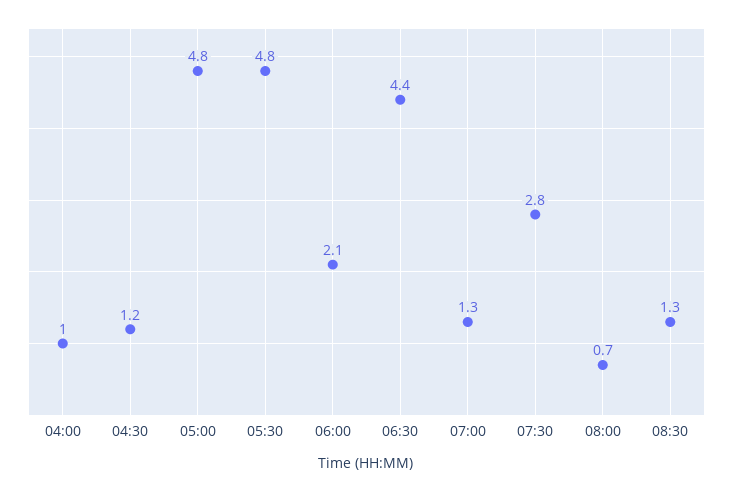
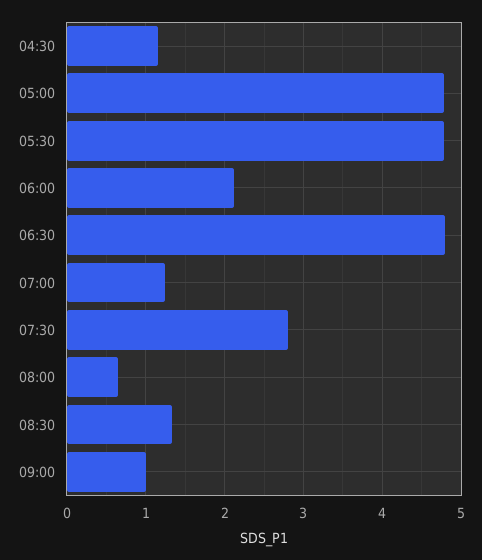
04:00: 1 -> none
06:30: 4.4 -> 4.8
09:00: none -> 1

